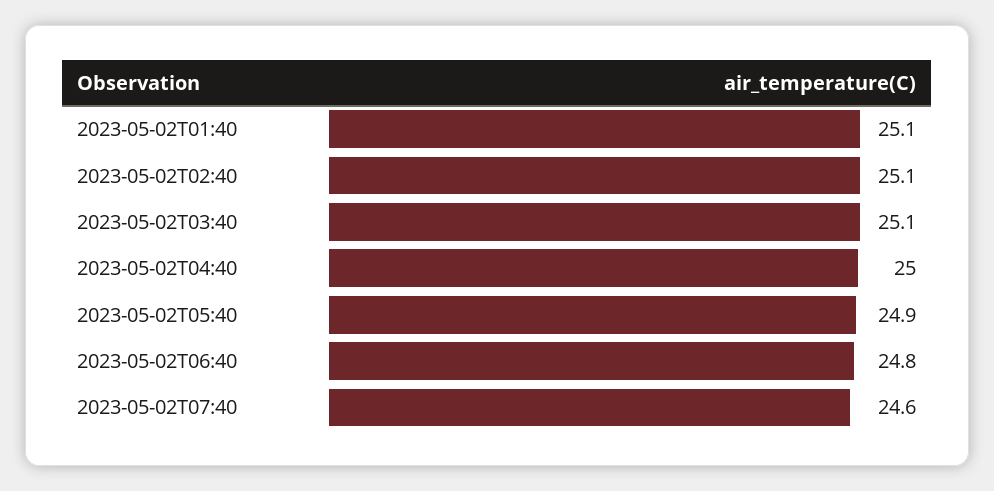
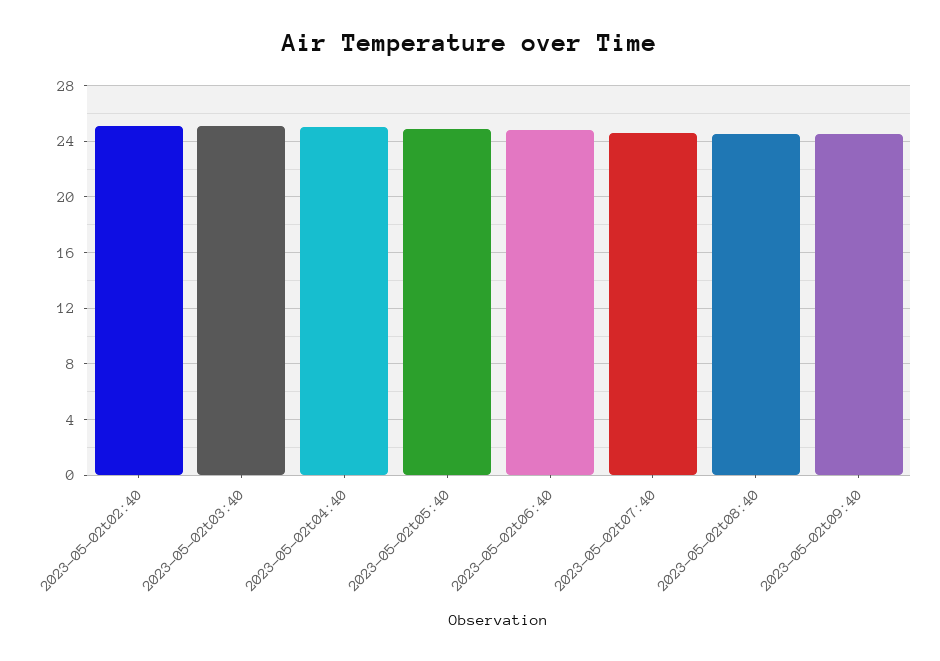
2023-05-02T01:40: 25.1 -> none
2023-05-02t08:40: none -> 24.5
2023-05-02t09:40: none -> 24.5

